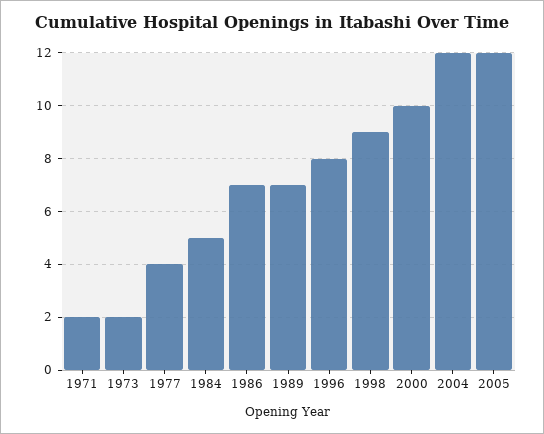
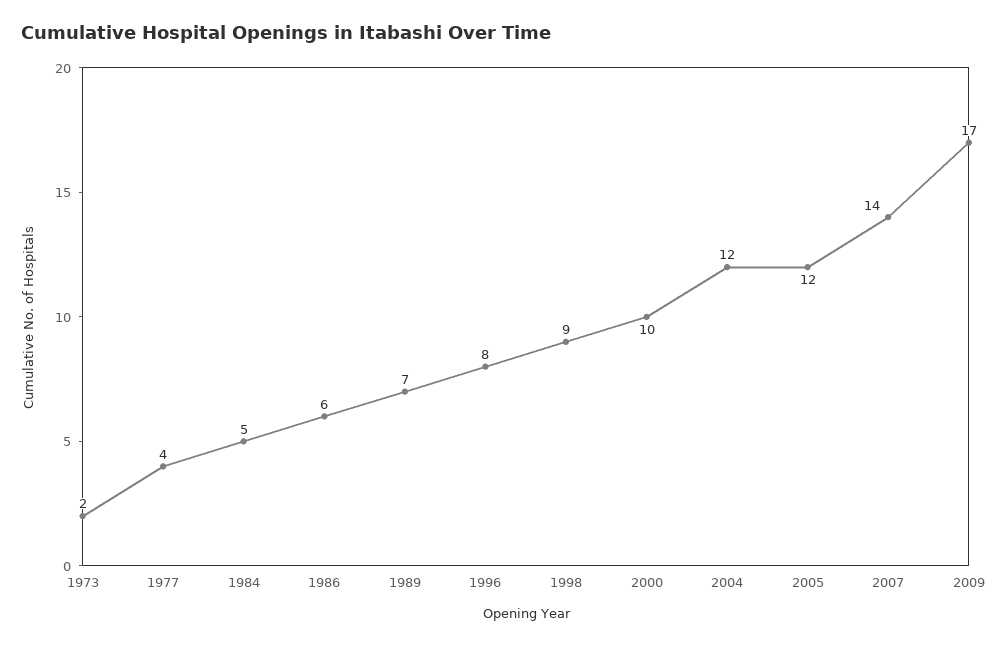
1971: 2 -> none
1986: 7 -> 6
2007: none -> 14
2009: none -> 17

